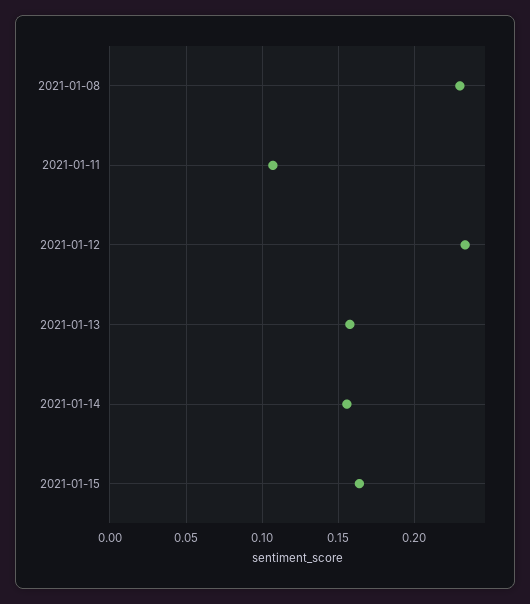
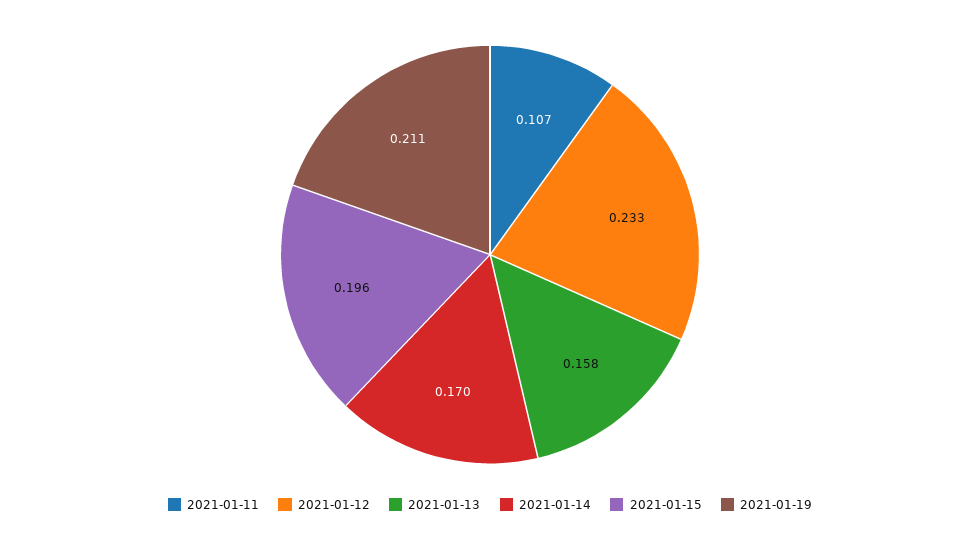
2021-01-08: 0.23 -> none
2021-01-14: 0.155 -> 0.17
2021-01-15: 0.165 -> 0.196
2021-01-19: none -> 0.211

